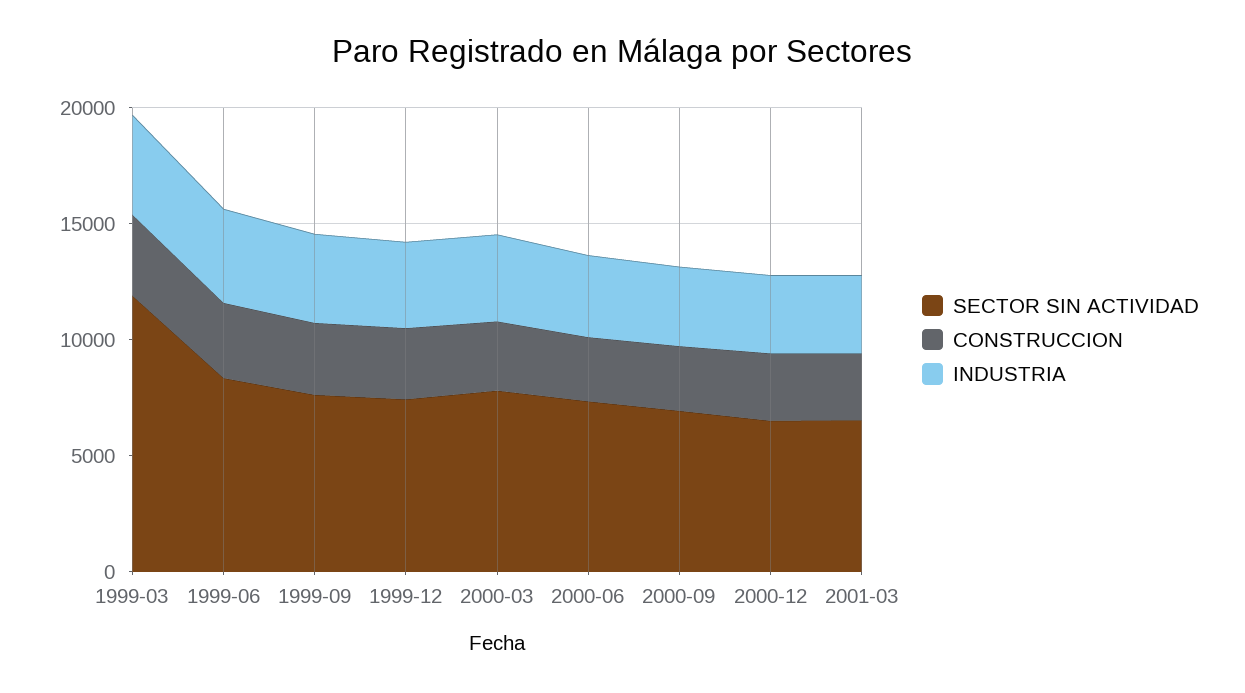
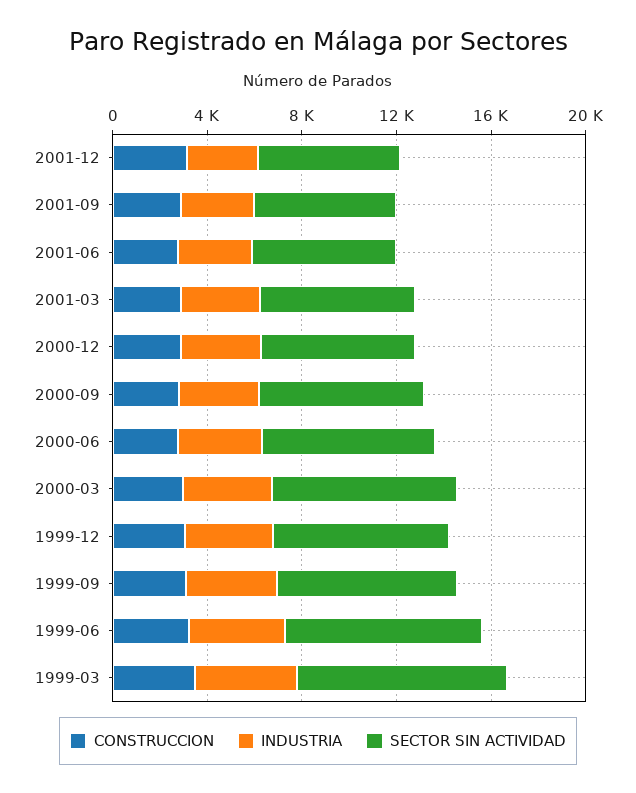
SECTOR SIN ACTIVIDAD, 1999-03: 12000 -> 9000
CONSTRUCCION, 2001-12: none -> 3000
INDUSTRIA, 2001-12: none -> 3000
SECTOR SIN ACTIVIDAD, 2001-12: none -> 6000
CONSTRUCCION, 2001-09: none -> 3000
INDUSTRIA, 2001-09: none -> 3000
SECTOR SIN ACTIVIDAD, 2001-09: none -> 6000
CONSTRUCCION, 2001-06: none -> 3000
INDUSTRIA, 2001-06: none -> 3000
SECTOR SIN ACTIVIDAD, 2001-06: none -> 6000

